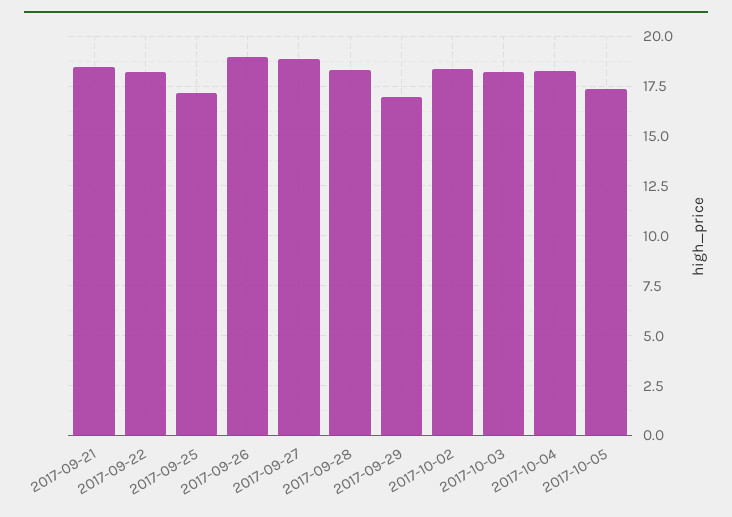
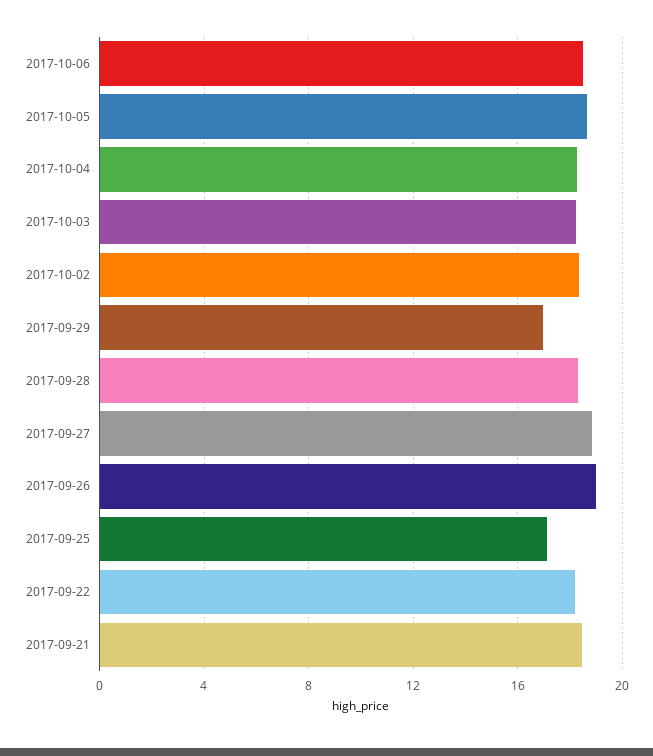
2017-10-05: 17.5 -> 18.5
2017-10-06: none -> 18.5

